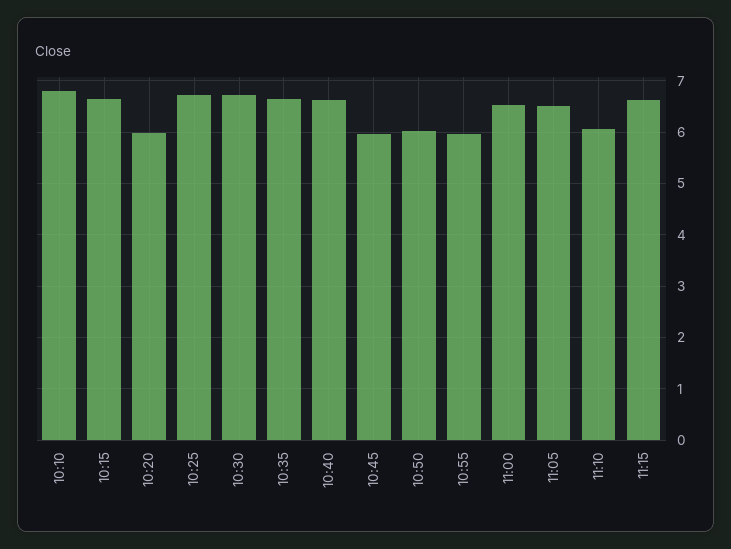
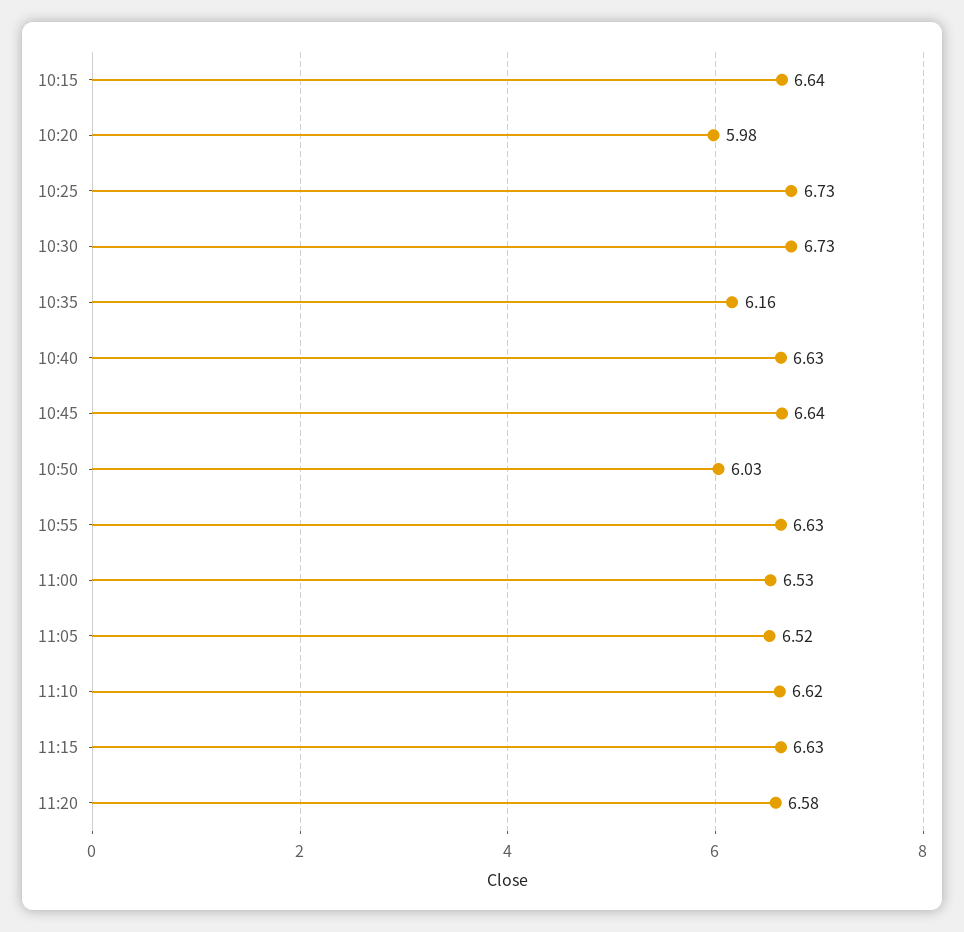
10:10: 6.8 -> none
10:35: 6.6 -> 6.16
10:45: 6 -> 6.64
10:55: 6 -> 6.63
11:10: 6 -> 6.62
11:20: none -> 6.58

